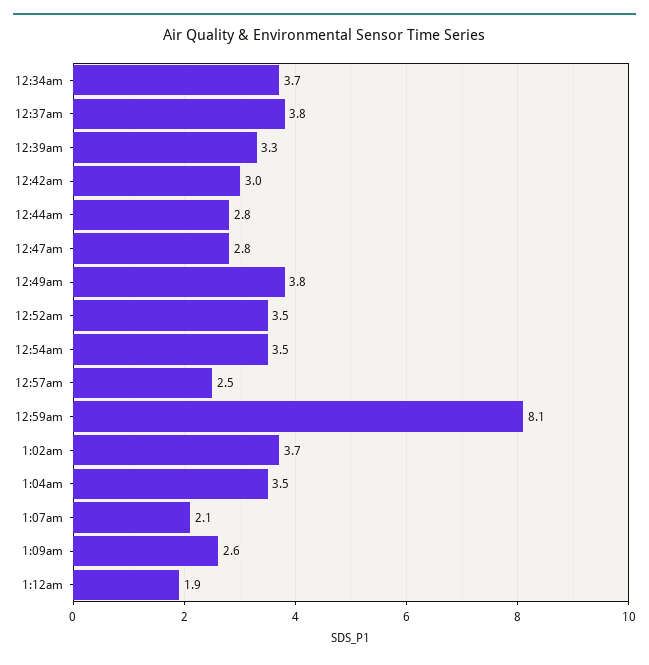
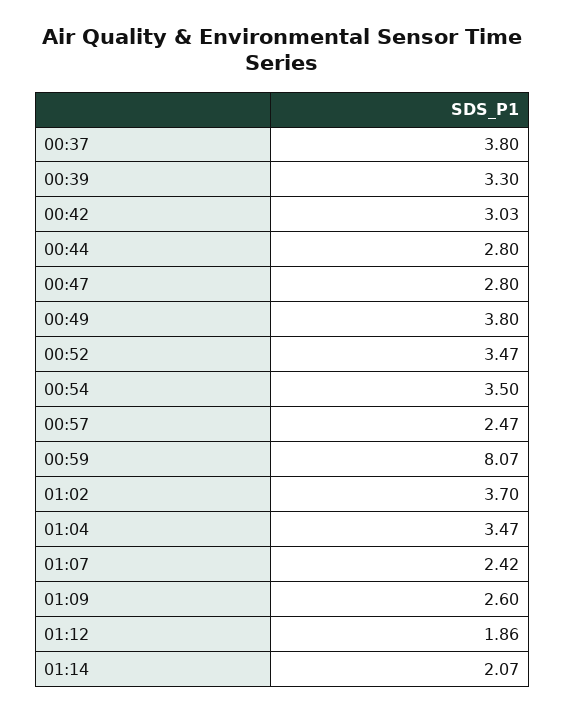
12:34am: 3.7 -> none
1:07am: 2.1 -> 2.42
01:14: none -> 2.07

